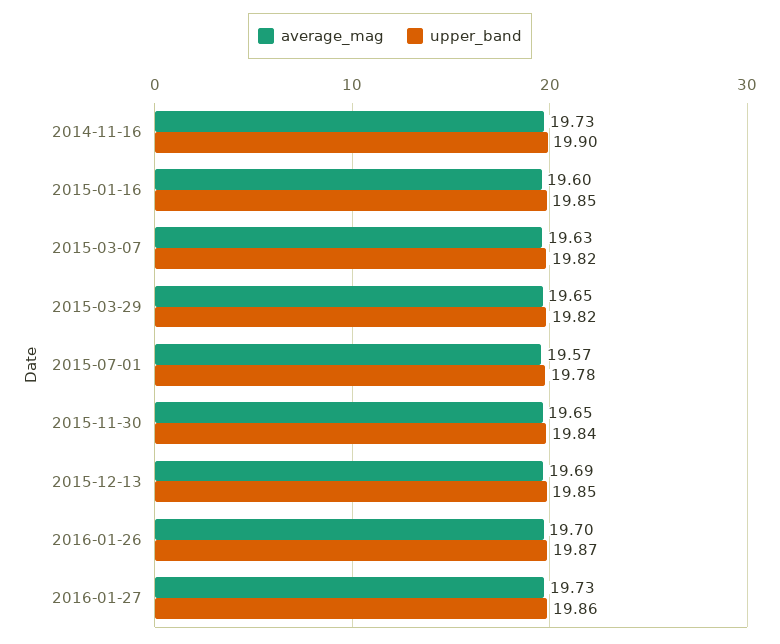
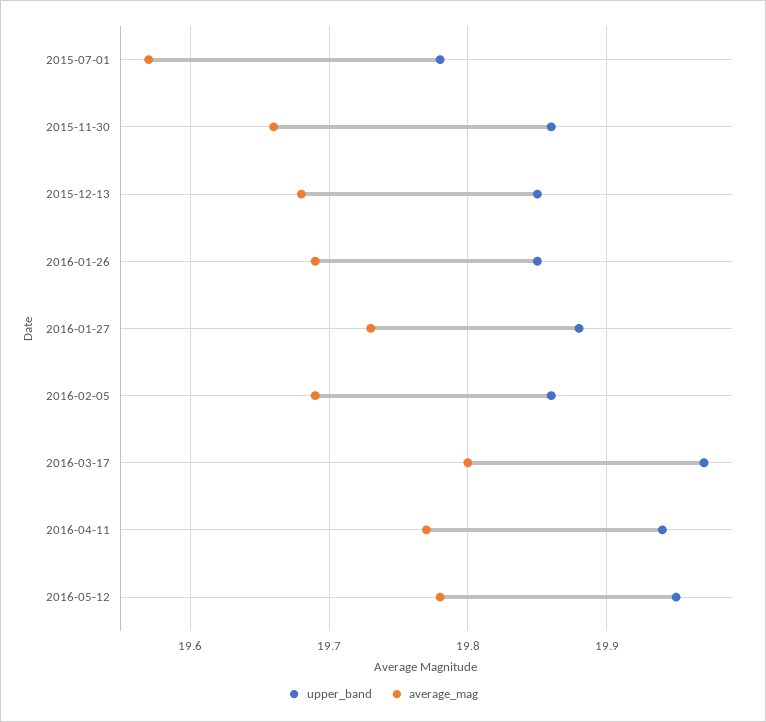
average_mag, 2014-11-16: 19.73 -> none
upper_band, 2014-11-16: 19.9 -> none
average_mag, 2015-01-16: 19.6 -> none
upper_band, 2015-01-16: 19.85 -> none
average_mag, 2015-03-07: 19.63 -> none
upper_band, 2015-03-07: 19.82 -> none
average_mag, 2015-03-29: 19.65 -> none
upper_band, 2015-03-29: 19.82 -> none
average_mag, 2015-11-30: 19.65 -> 19.66
upper_band, 2015-11-30: 19.84 -> 19.86
average_mag, 2015-12-13: 19.69 -> 19.68
average_mag, 2016-01-26: 19.7 -> 19.69
upper_band, 2016-01-26: 19.87 -> 19.85
upper_band, 2016-01-27: 19.86 -> 19.88
upper_band, 2016-02-05: none -> 19.86
average_mag, 2016-02-05: none -> 19.69
upper_band, 2016-03-17: none -> 19.97
average_mag, 2016-03-17: none -> 19.8
upper_band, 2016-04-11: none -> 19.94
average_mag, 2016-04-11: none -> 19.77
upper_band, 2016-05-12: none -> 19.95
average_mag, 2016-05-12: none -> 19.78

